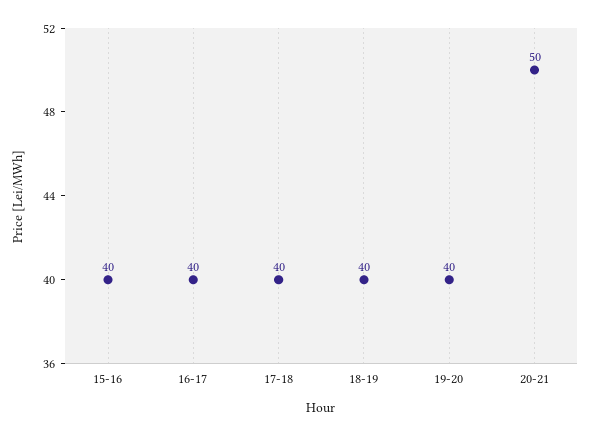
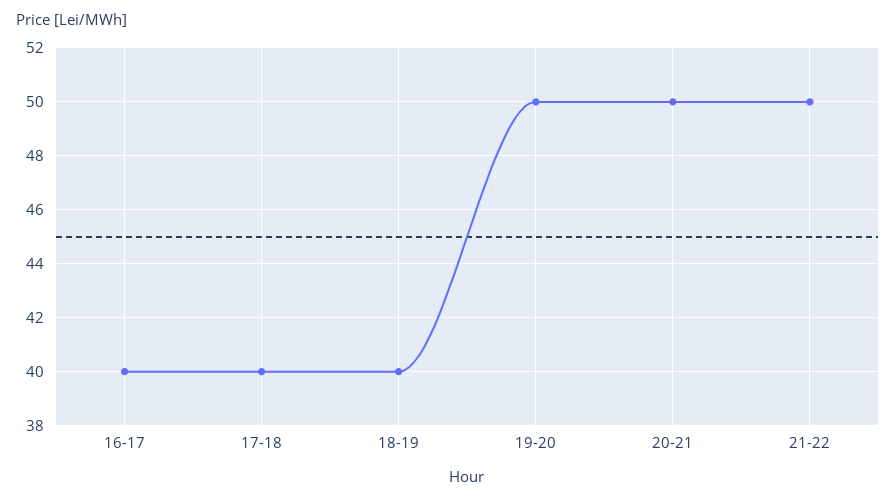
15-16: 40 -> none
19-20: 40 -> 50
21-22: none -> 50

